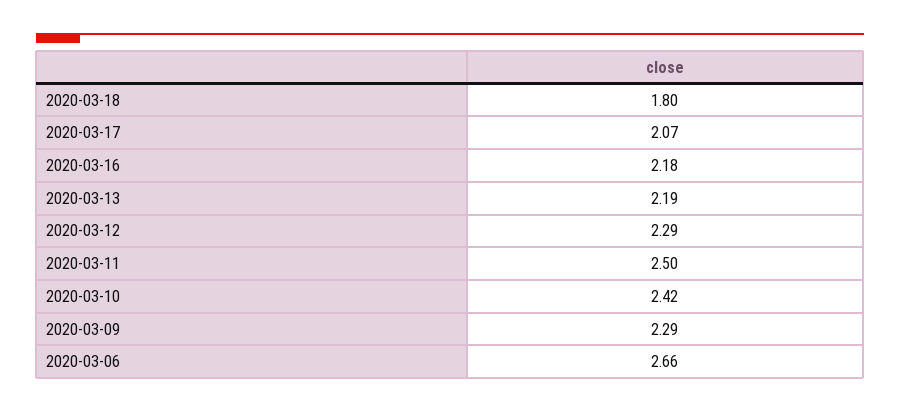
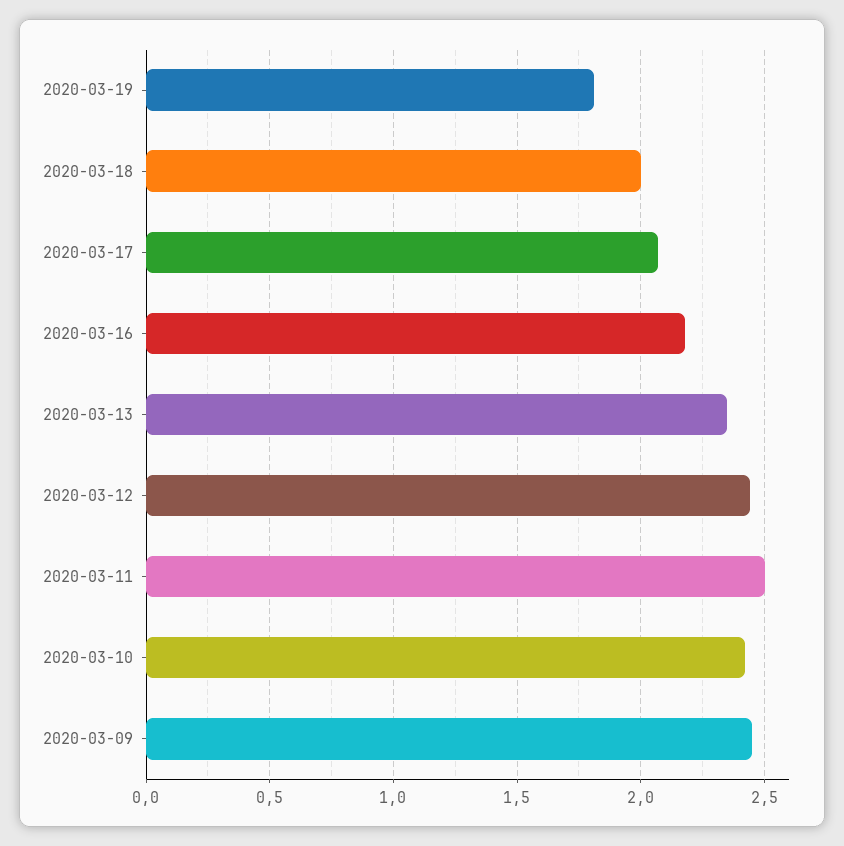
2020-03-18: 1.8 -> 2
2020-03-13: 2.19 -> 2.35
2020-03-12: 2.29 -> 2.45
2020-03-09: 2.29 -> 2.45
2020-03-06: 2.66 -> none
2020-03-19: none -> 1.8

